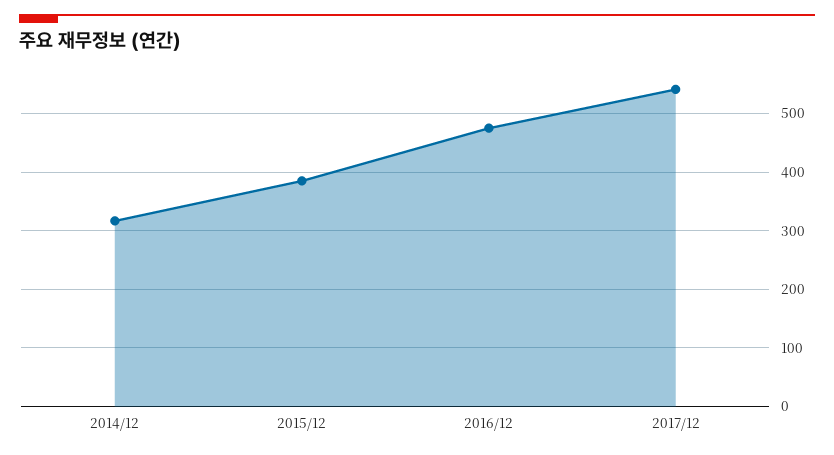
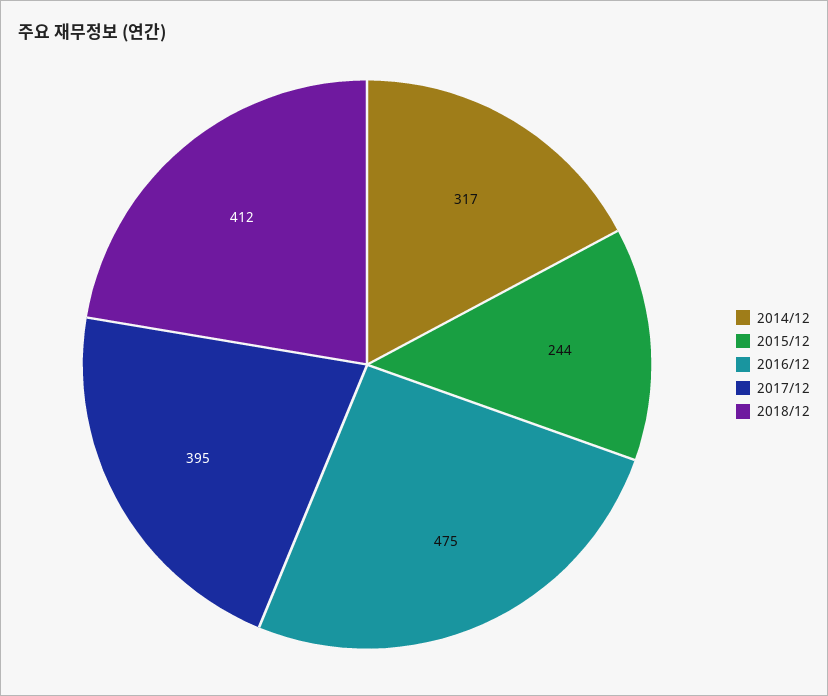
2015/12: 380 -> 244
2017/12: 540 -> 395
2018/12: none -> 412

